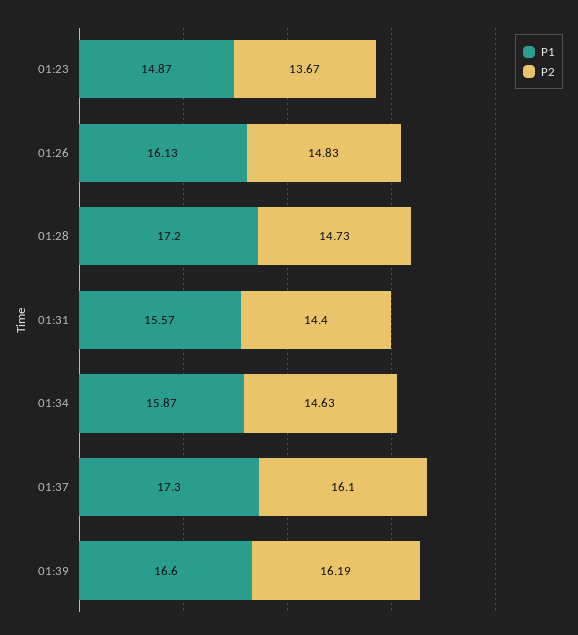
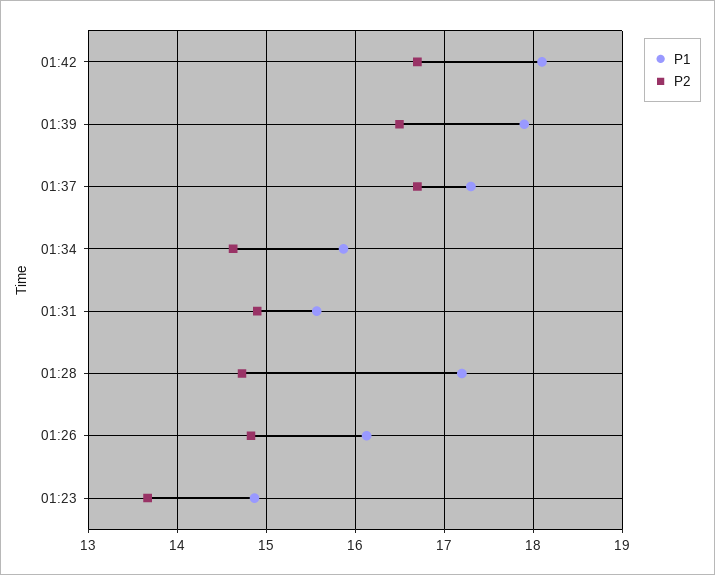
P2, 01:31: 14.4 -> 14.9
P2, 01:37: 16.1 -> 16.7
P1, 01:39: 16.6 -> 17.9
P2, 01:39: 16.19 -> 16.5
P1, 01:42: none -> 18.1
P2, 01:42: none -> 16.7

